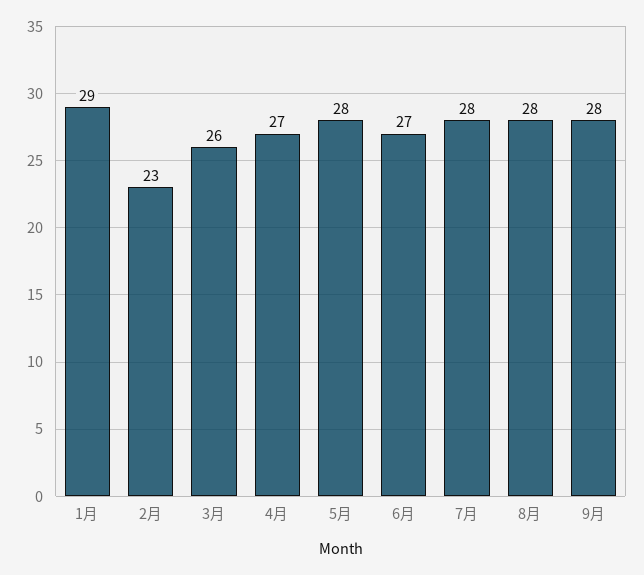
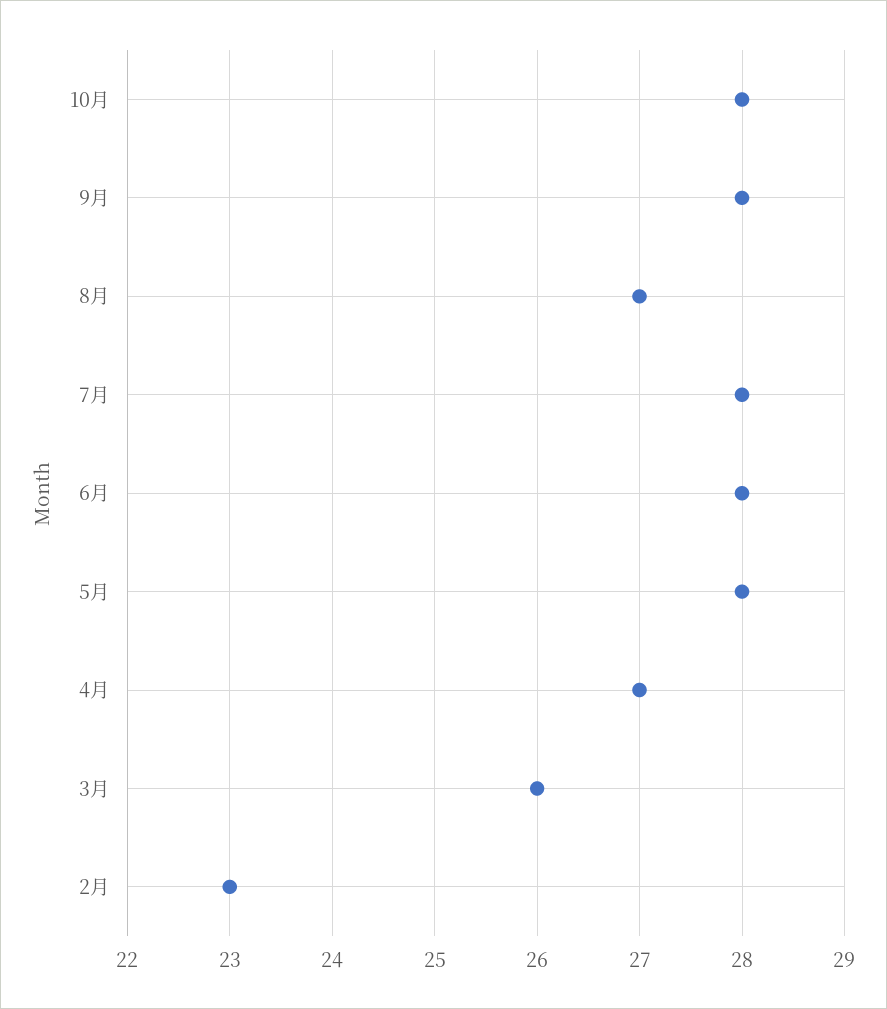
1月: 29 -> none
6月: 27 -> 28
8月: 28 -> 27
10月: none -> 28

